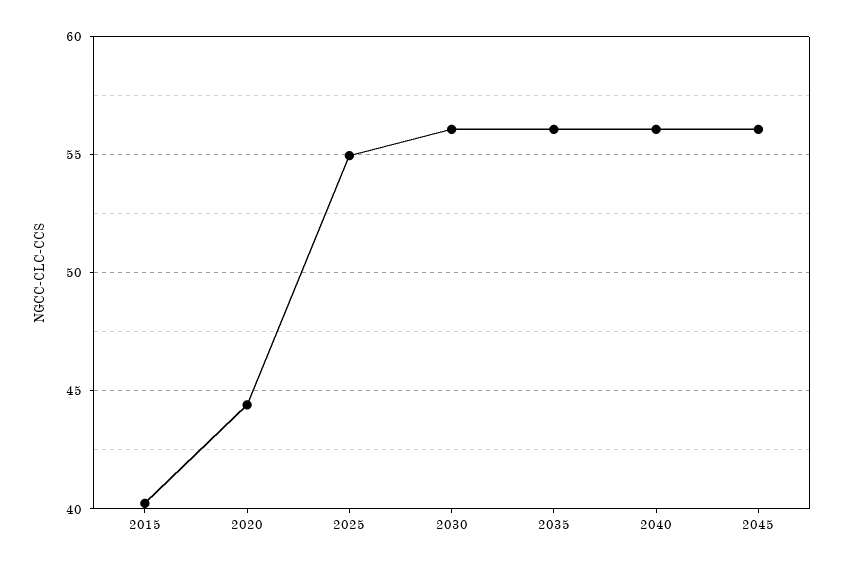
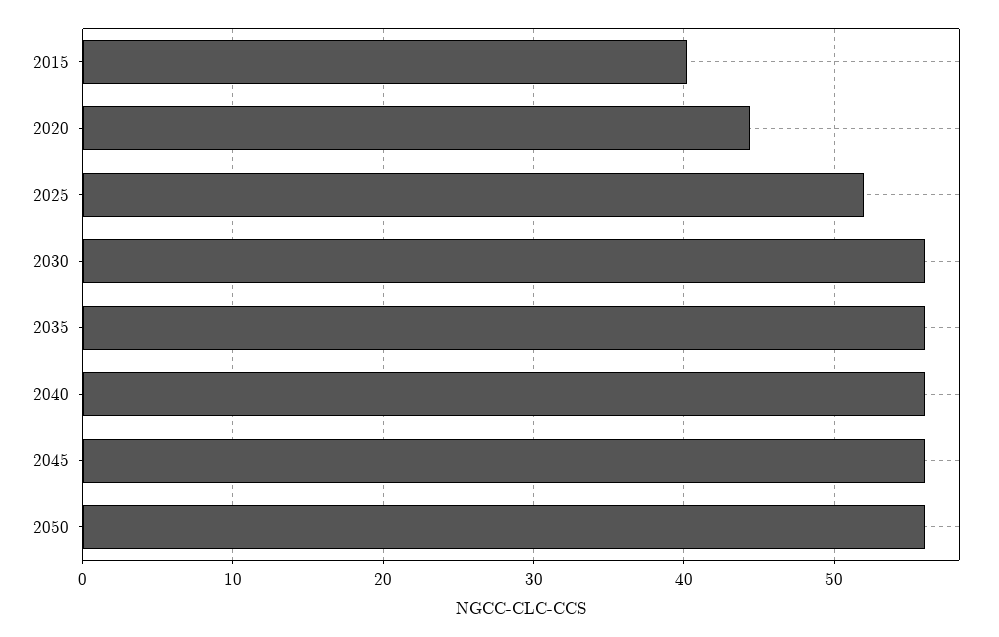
2025: 55 -> 52
2050: none -> 56

